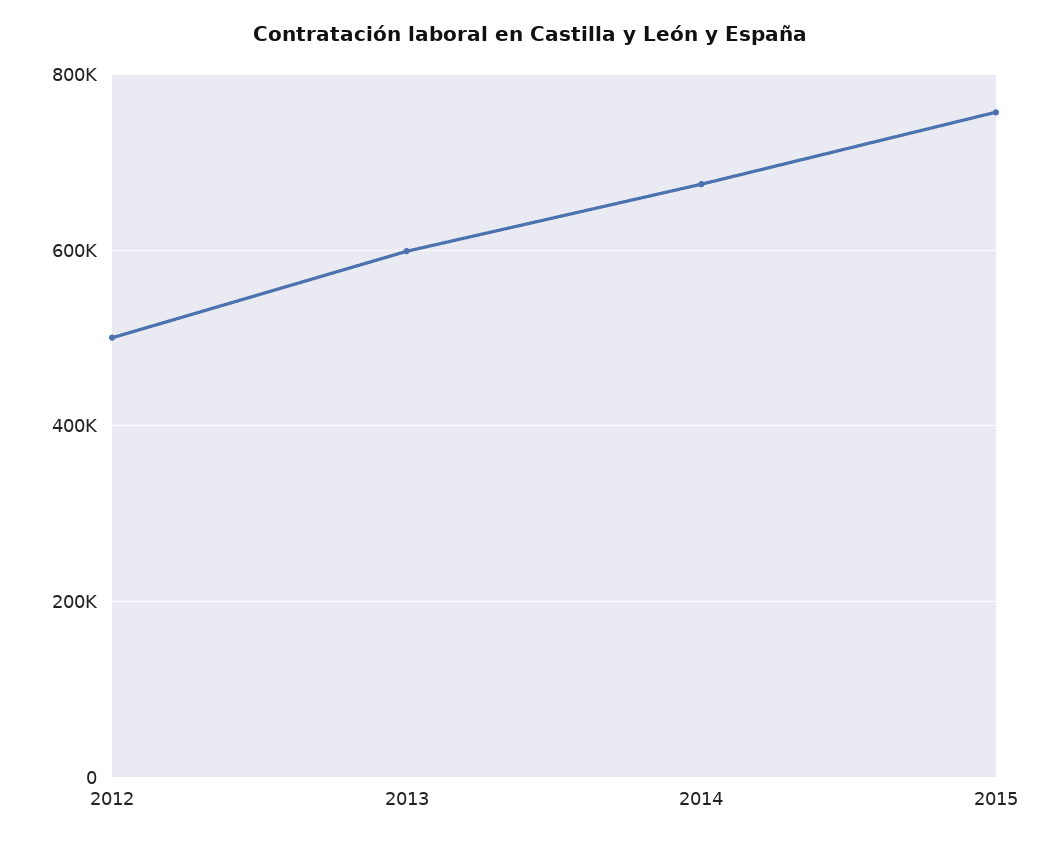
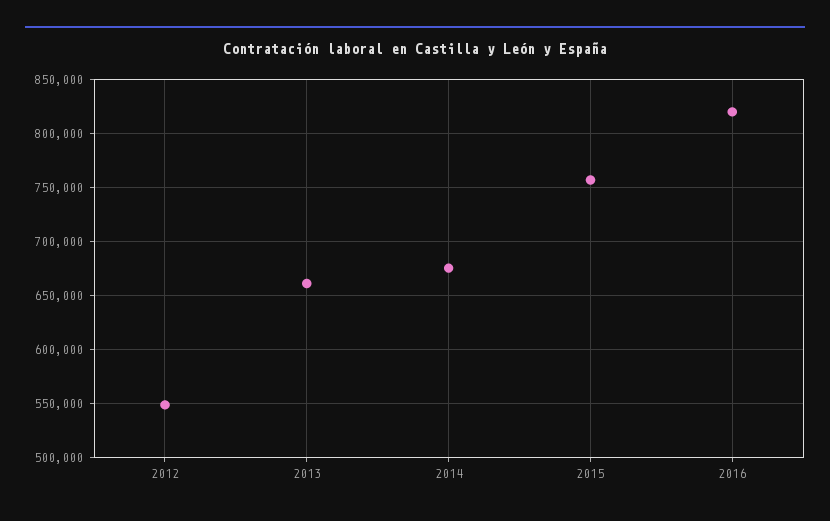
2012: 500000 -> 550000
2013: 600000 -> 660000
2016: none -> 820000

